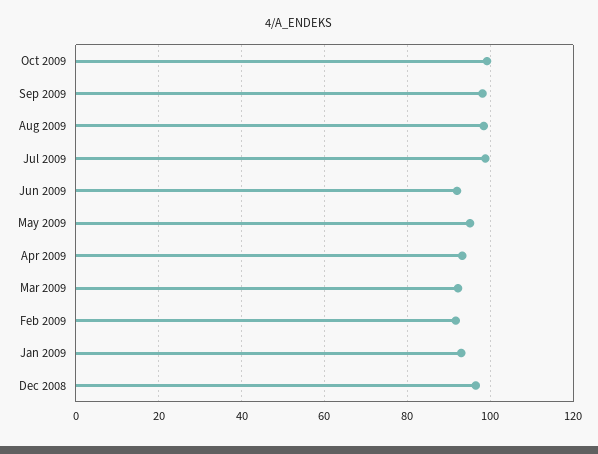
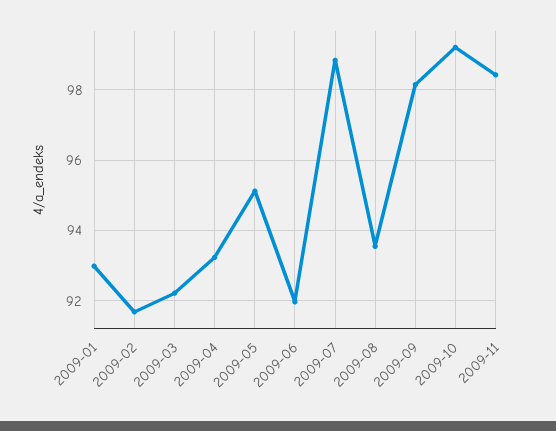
Aug 2009: 98 -> 93.6
Dec 2008: 96 -> none
2009-11: none -> 98.4

